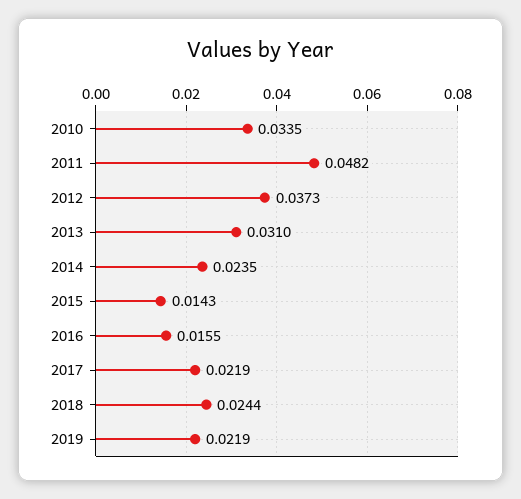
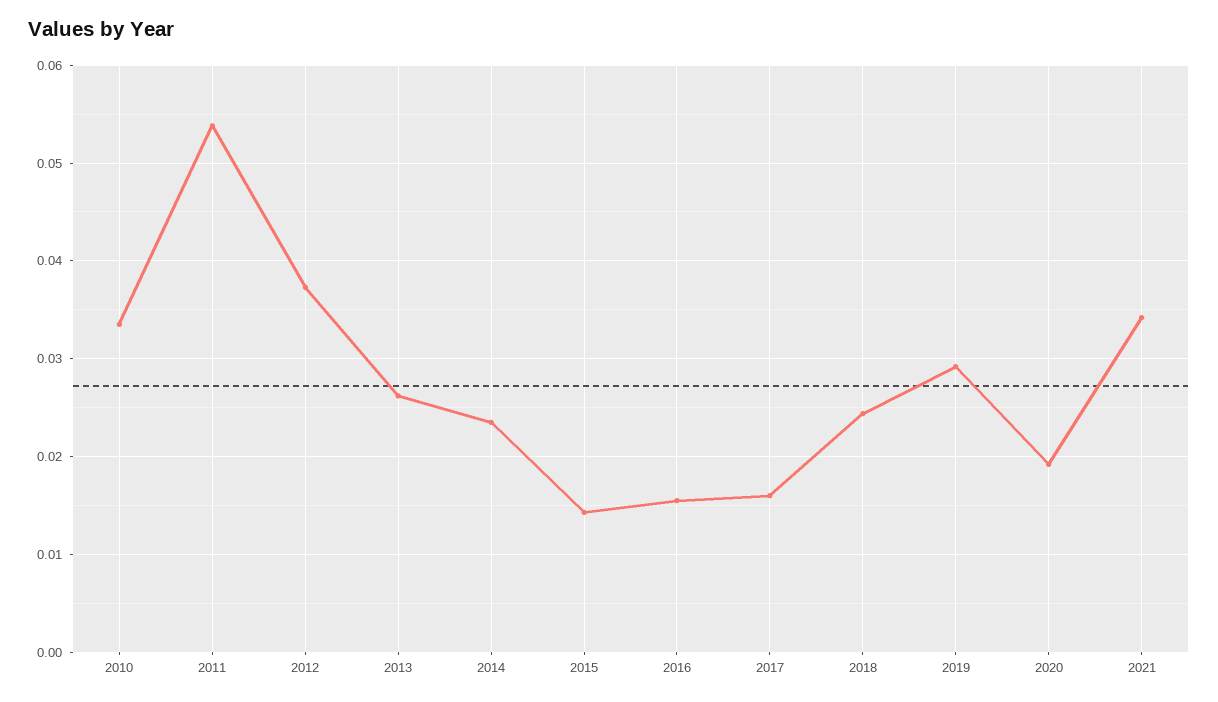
2011: 0.0482 -> 0.054
2013: 0.031 -> 0.026
2017: 0.0219 -> 0.016
2019: 0.0219 -> 0.029
2020: none -> 0.019
2021: none -> 0.034

